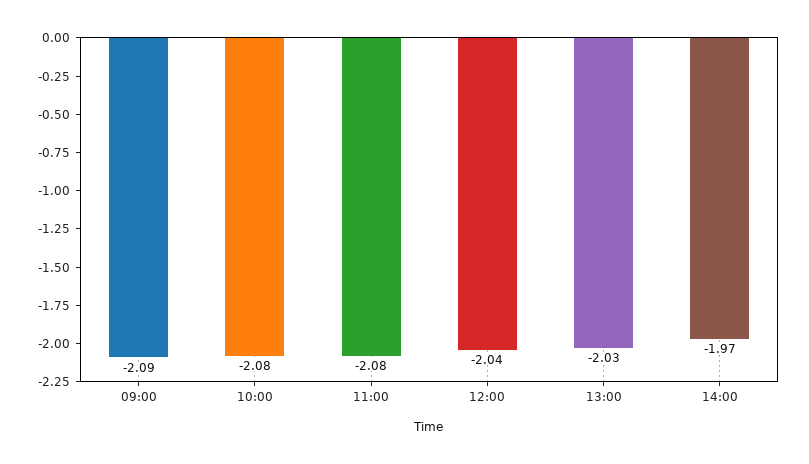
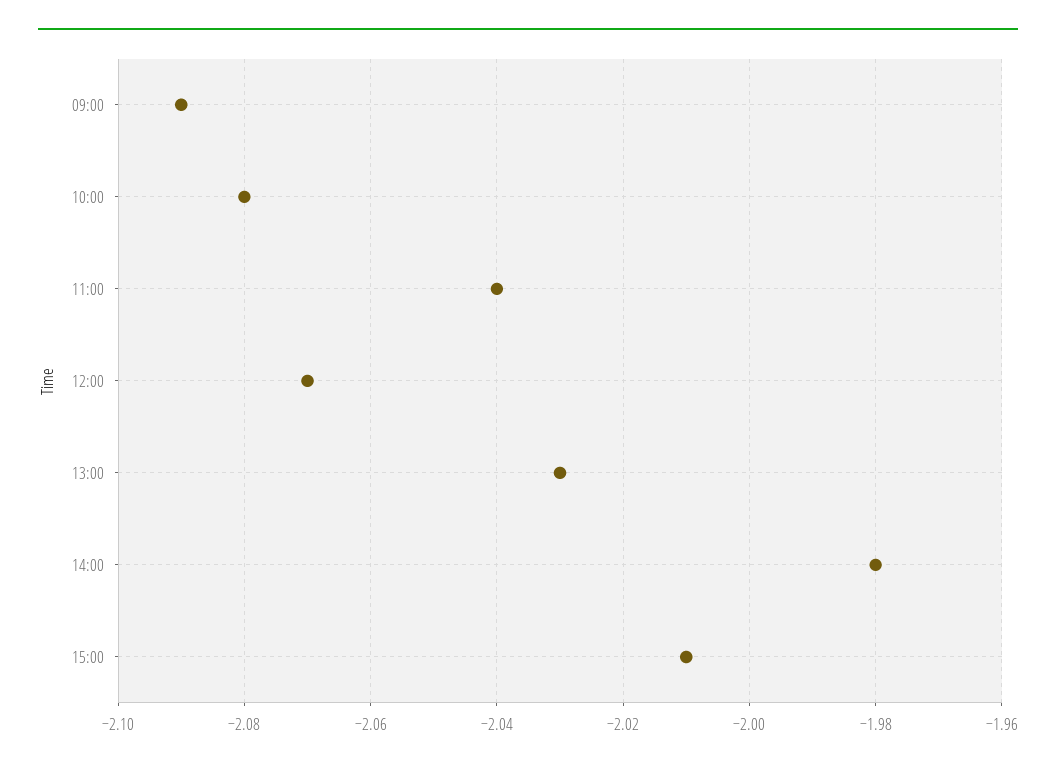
11:00: -2.08 -> -2.04
12:00: -2.04 -> -2.07
14:00: -1.97 -> -1.98
15:00: none -> -2.01

